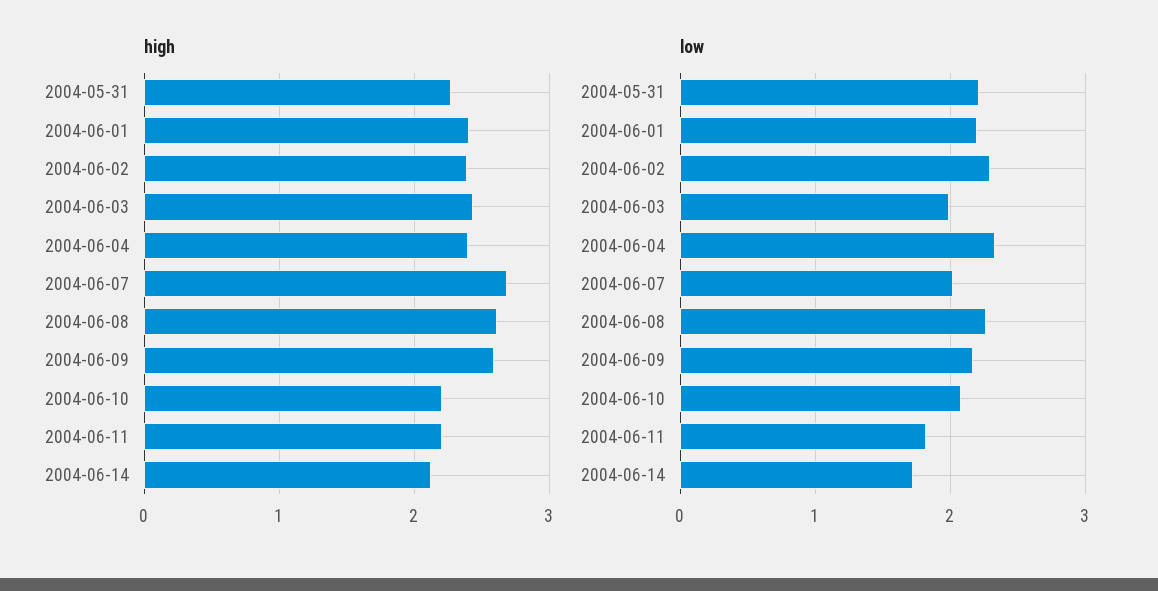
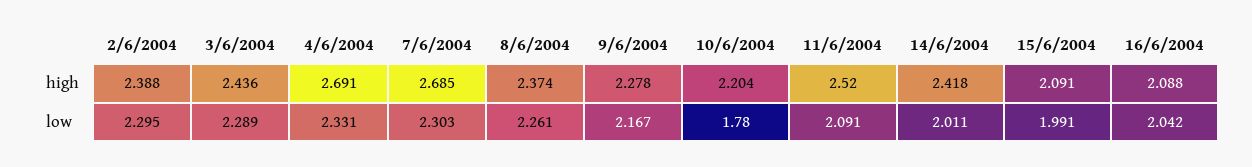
high, 2004-05-31: 2.3 -> none
high, 2004-06-01: 2.4 -> none
high, 2004-06-04: 2.4 -> 2.691
high, 2004-06-08: 2.6 -> 2.374
high, 2004-06-09: 2.6 -> 2.278
high, 2004-06-11: 2.2 -> 2.52
high, 2004-06-14: 2.1 -> 2.418
low, 2004-05-31: 2.2 -> none
low, 2004-06-01: 2.2 -> none
low, 2004-06-03: 2 -> 2.289
low, 2004-06-07: 2 -> 2.303
low, 2004-06-10: 2.1 -> 1.78
low, 2004-06-11: 1.8 -> 2.091
low, 2004-06-14: 1.7 -> 2.011
high, 15/6/2004: none -> 2.091
high, 16/6/2004: none -> 2.088
low, 15/6/2004: none -> 1.991
low, 16/6/2004: none -> 2.042

